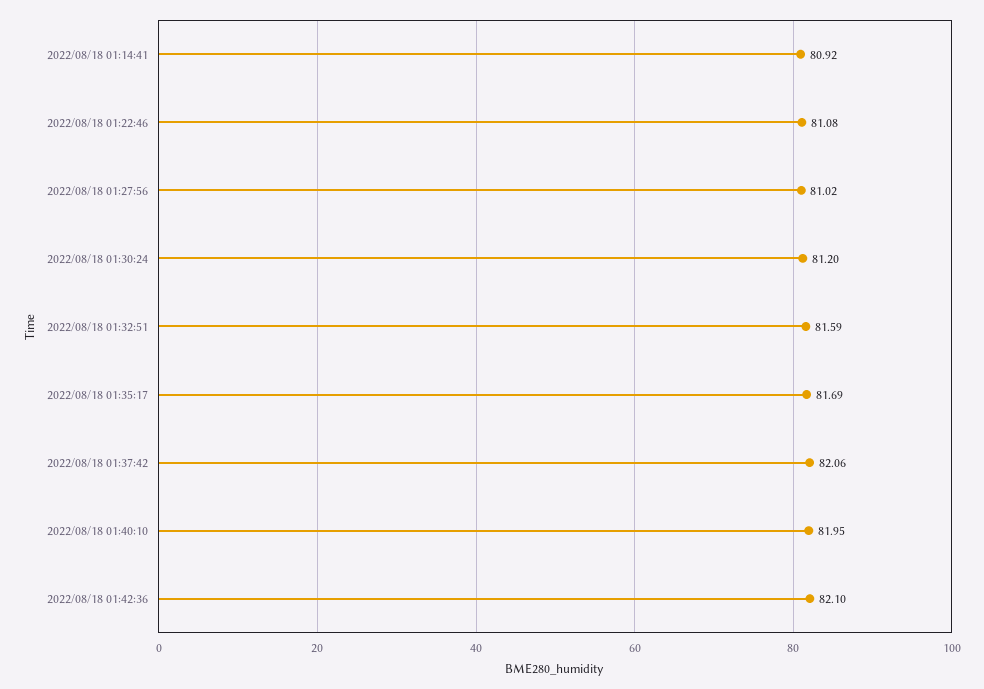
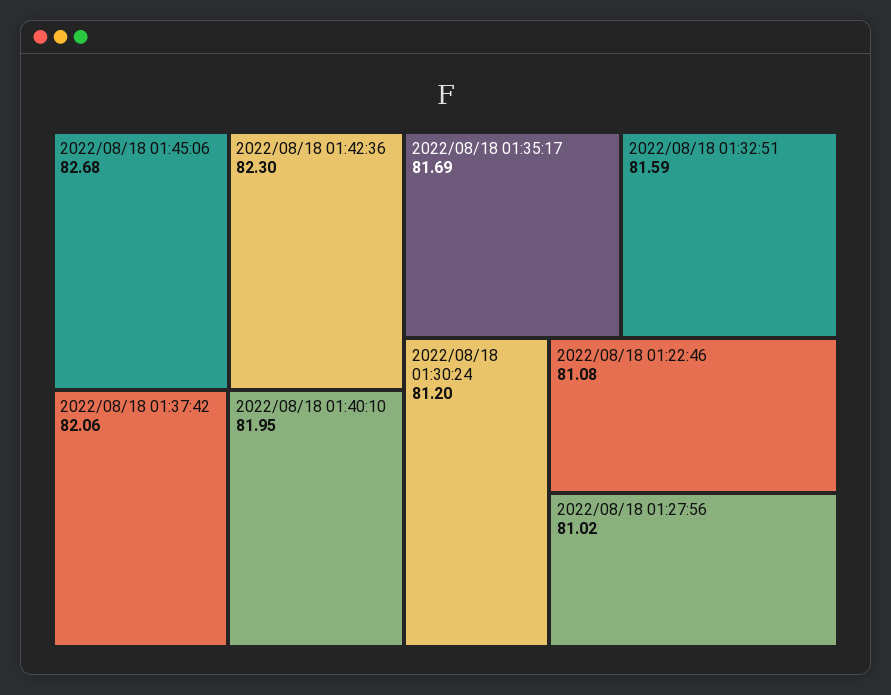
2022/08/18 01:14:41: 80.92 -> none
2022/08/18 01:42:36: 82.1 -> 82.3
2022/08/18 01:45:06: none -> 82.68

